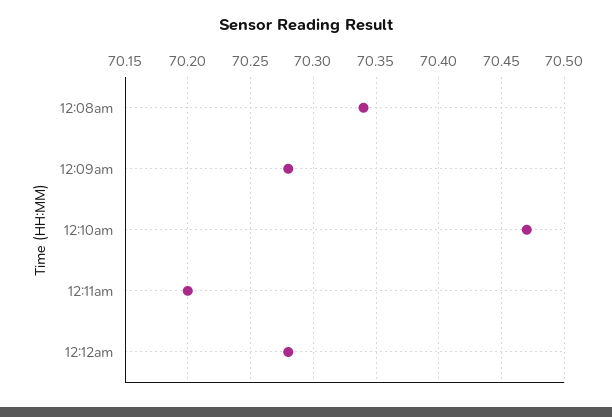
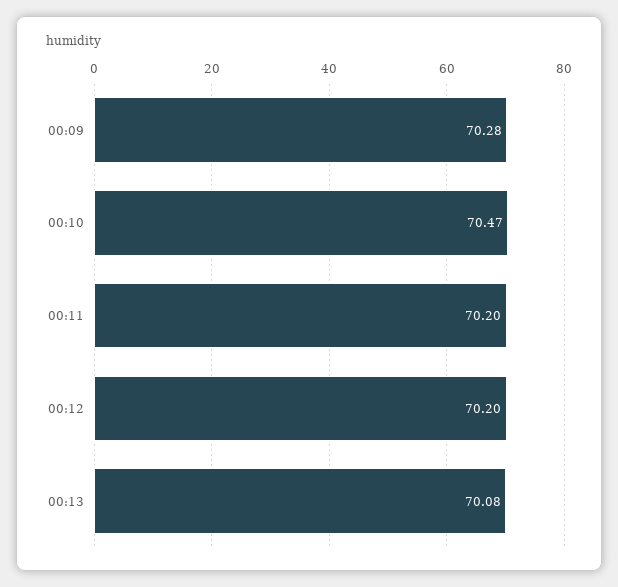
12:08am: 70.34 -> none
12:12am: 70.28 -> 70.2
00:13: none -> 70.08

